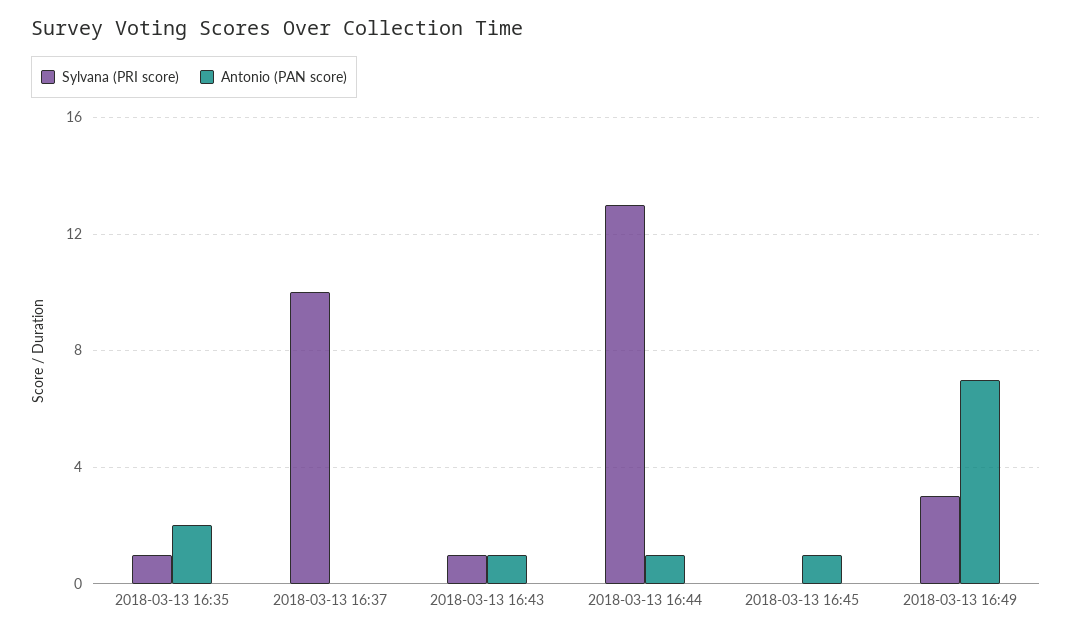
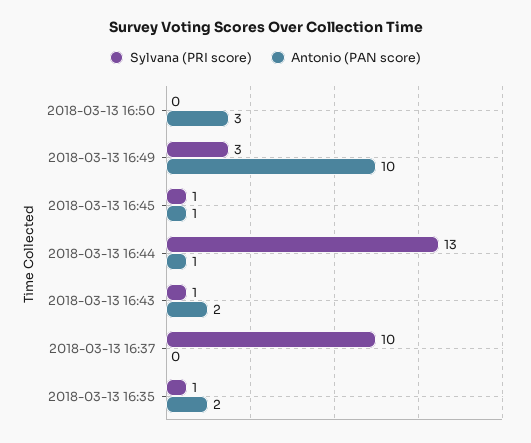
Antonio (PAN score), 2018-03-13 16:43: 1 -> 2
Sylvana (PRI score), 2018-03-13 16:45: 0 -> 1
Antonio (PAN score), 2018-03-13 16:49: 7 -> 10
Sylvana (PRI score), 2018-03-13 16:50: none -> 0
Antonio (PAN score), 2018-03-13 16:50: none -> 3

